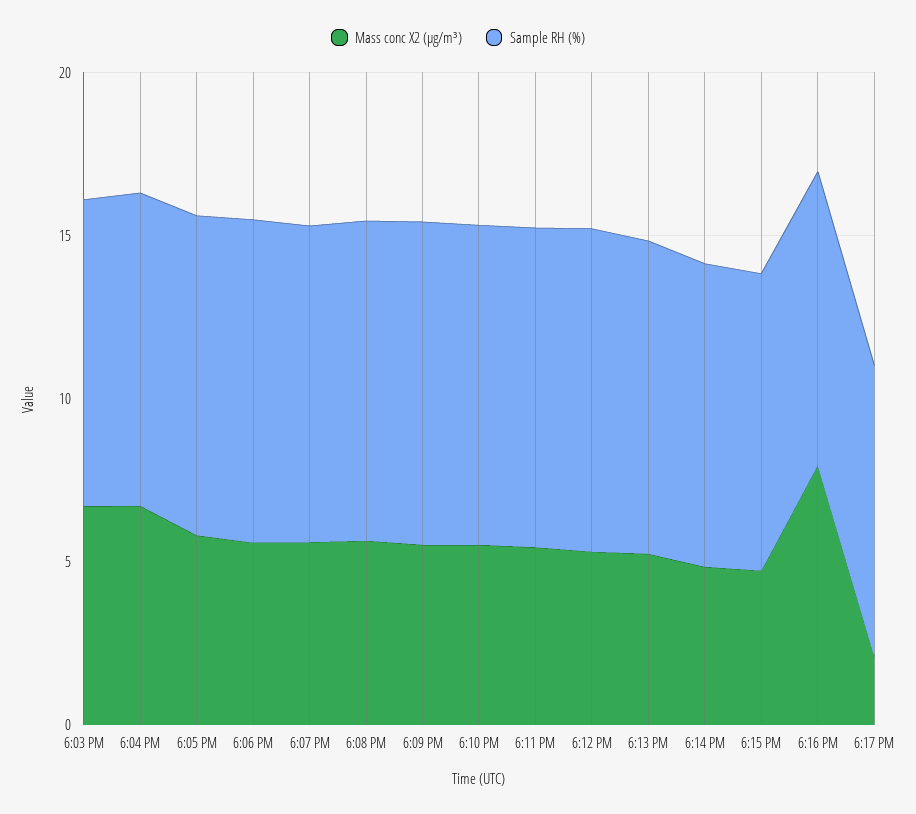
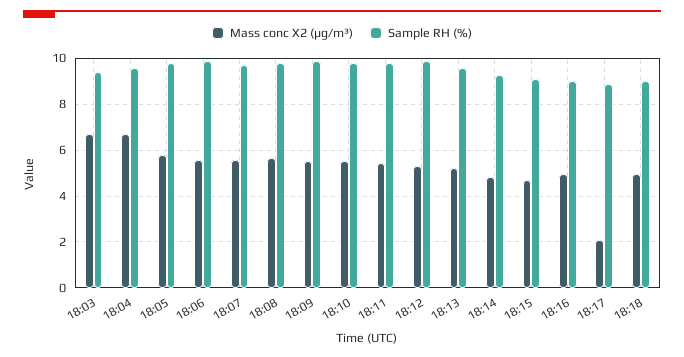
Mass conc X2 (μg/m³), 6:16 PM: 8 -> 5
Mass conc X2 (μg/m³), 18:18: none -> 5
Sample RH (%), 18:18: none -> 9

